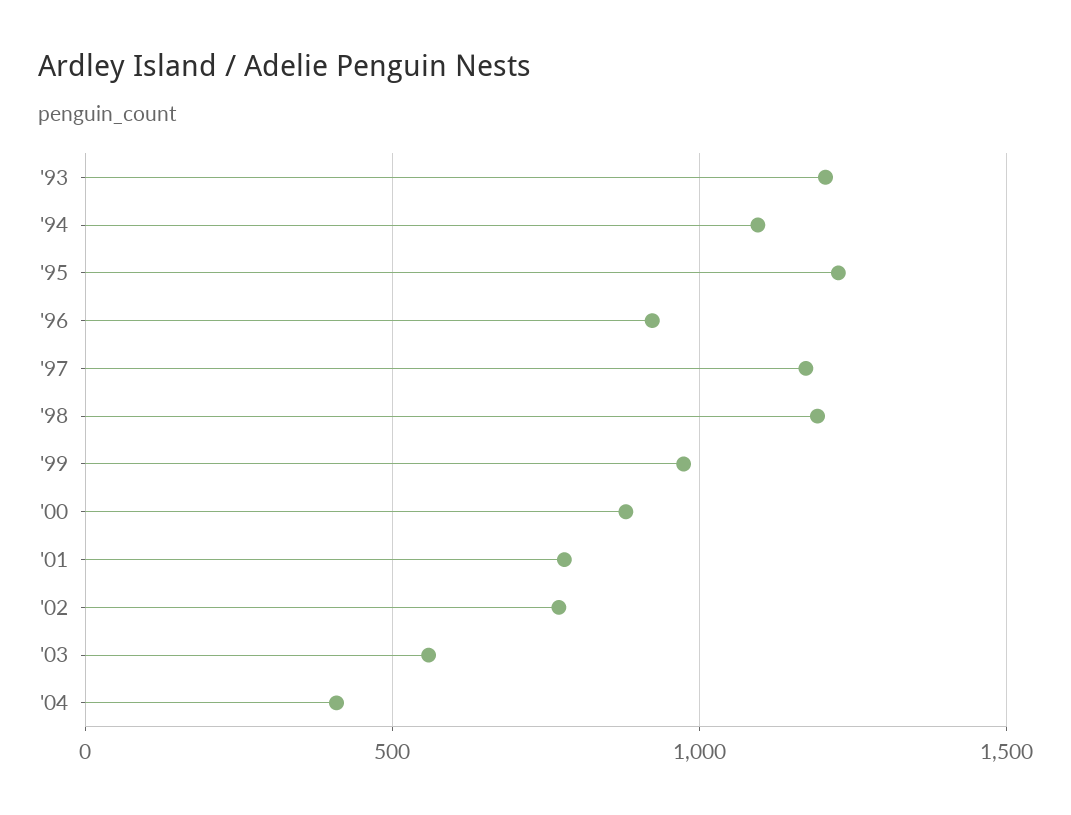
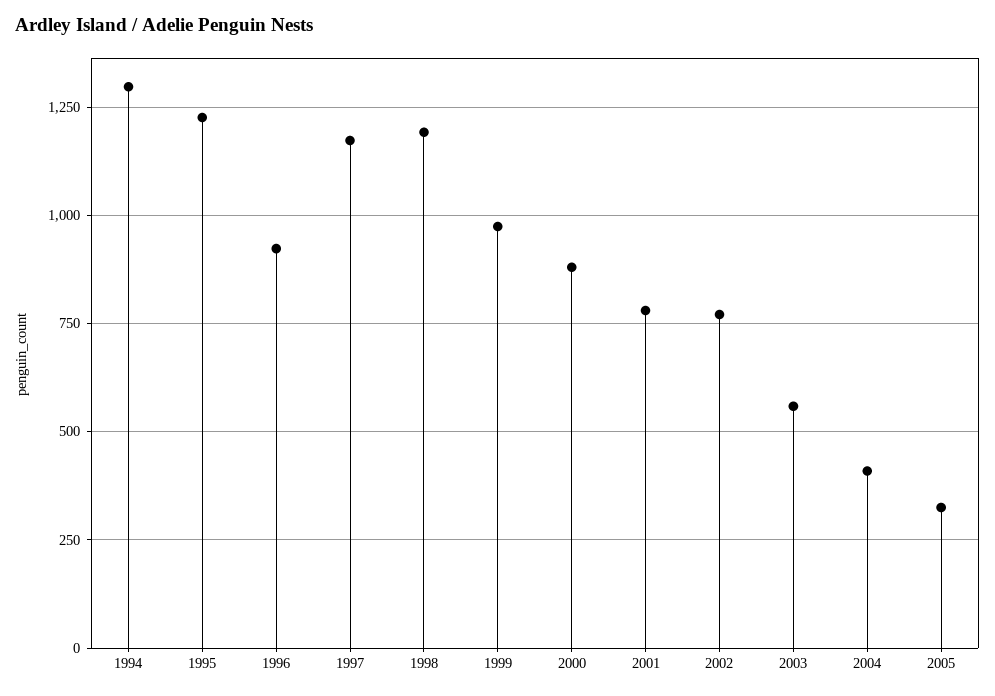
'93: 1200 -> none
'94: 1100 -> 1300
2005: none -> 325

